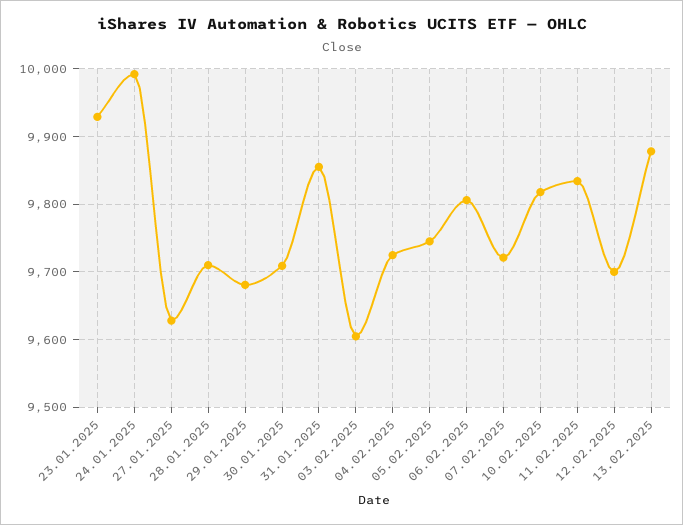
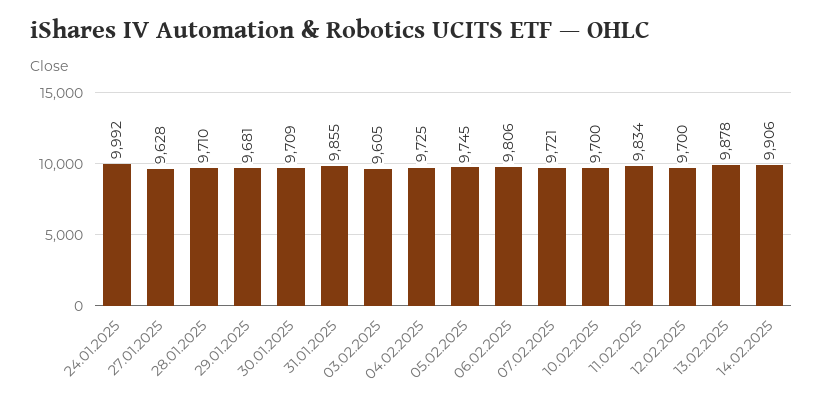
23.01.2025: 9930 -> none
10.02.2025: 9820 -> 9700
14.02.2025: none -> 9906

